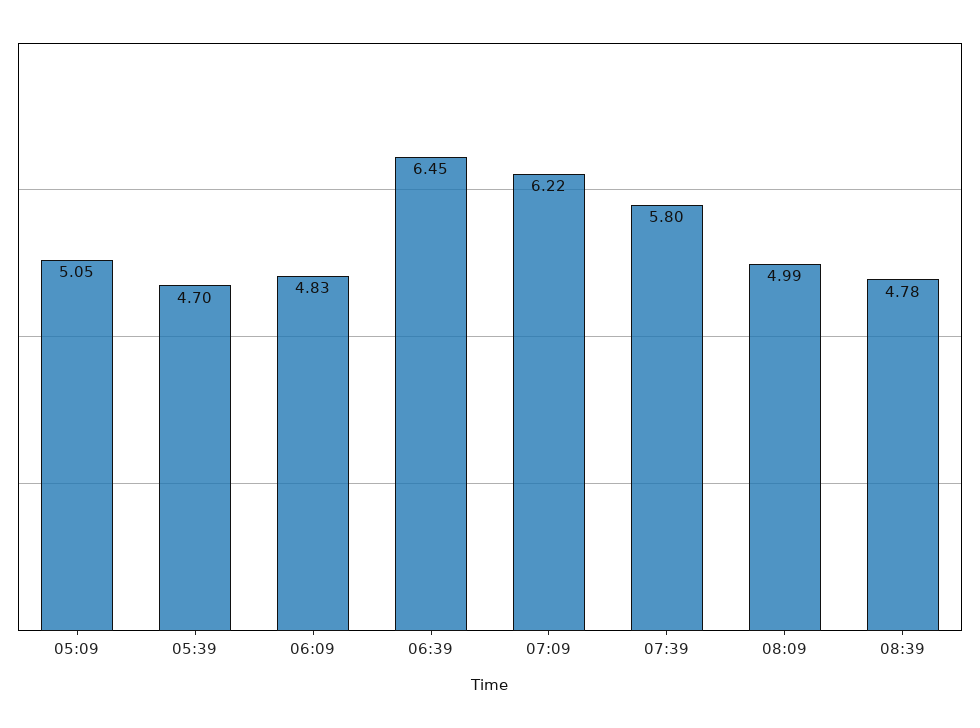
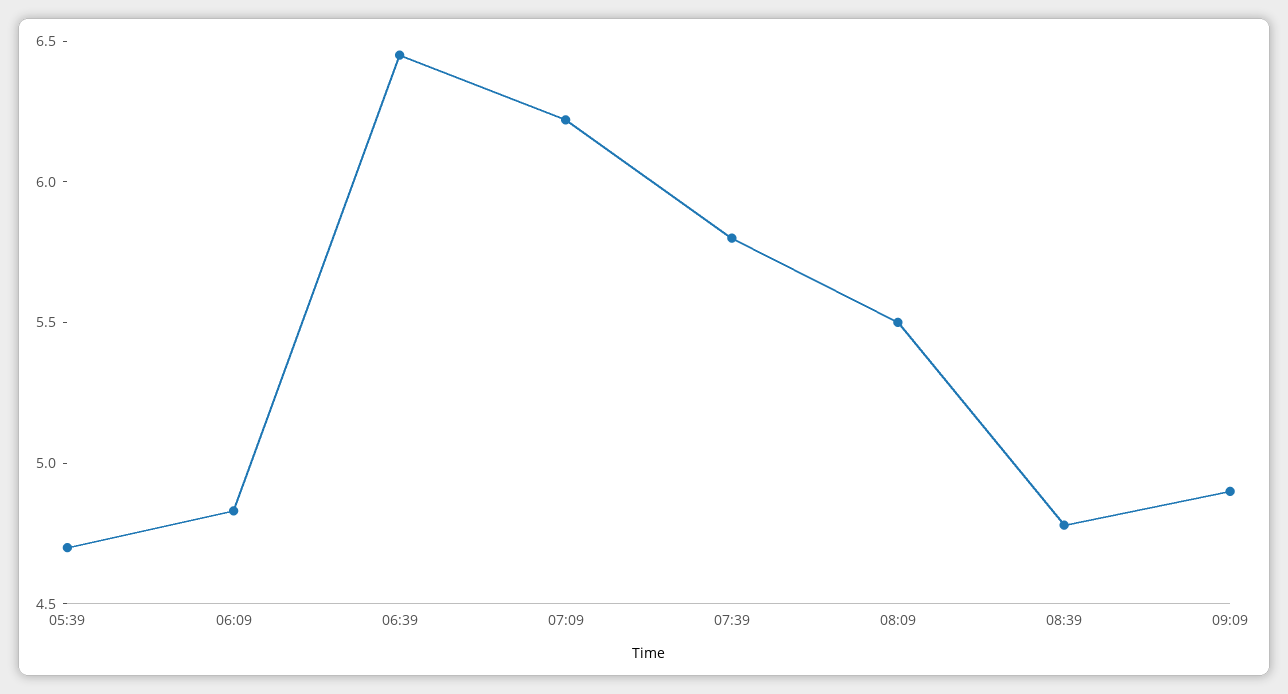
05:09: 5.05 -> none
08:09: 4.99 -> 5.5
09:09: none -> 4.9

